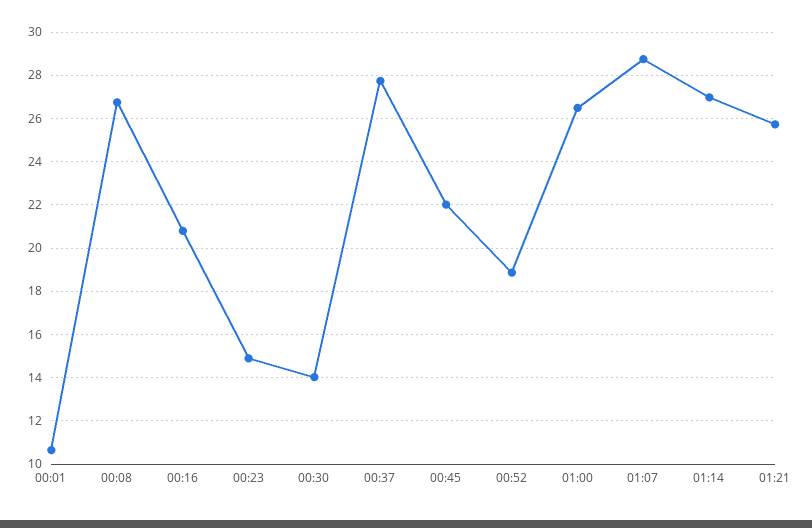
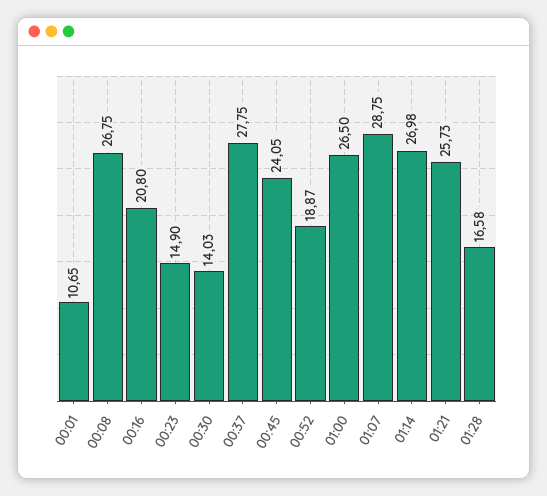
00:45: 22 -> 24.05
01:28: none -> 16.58

